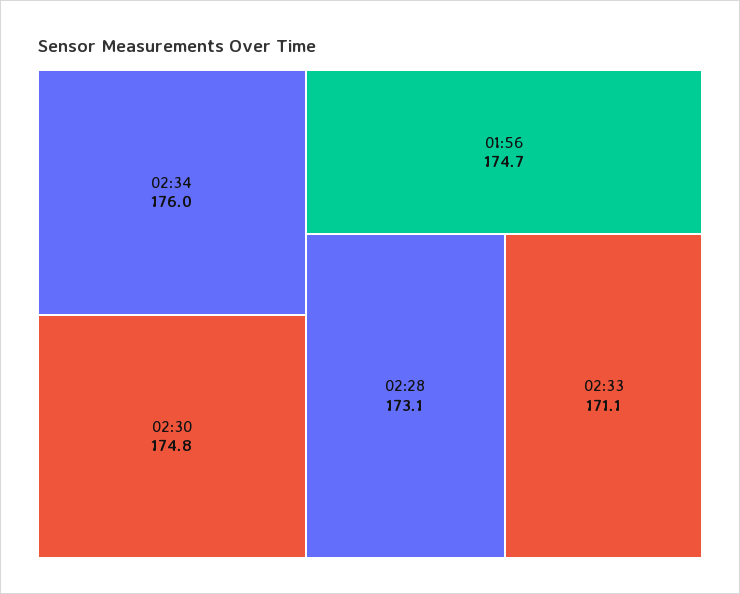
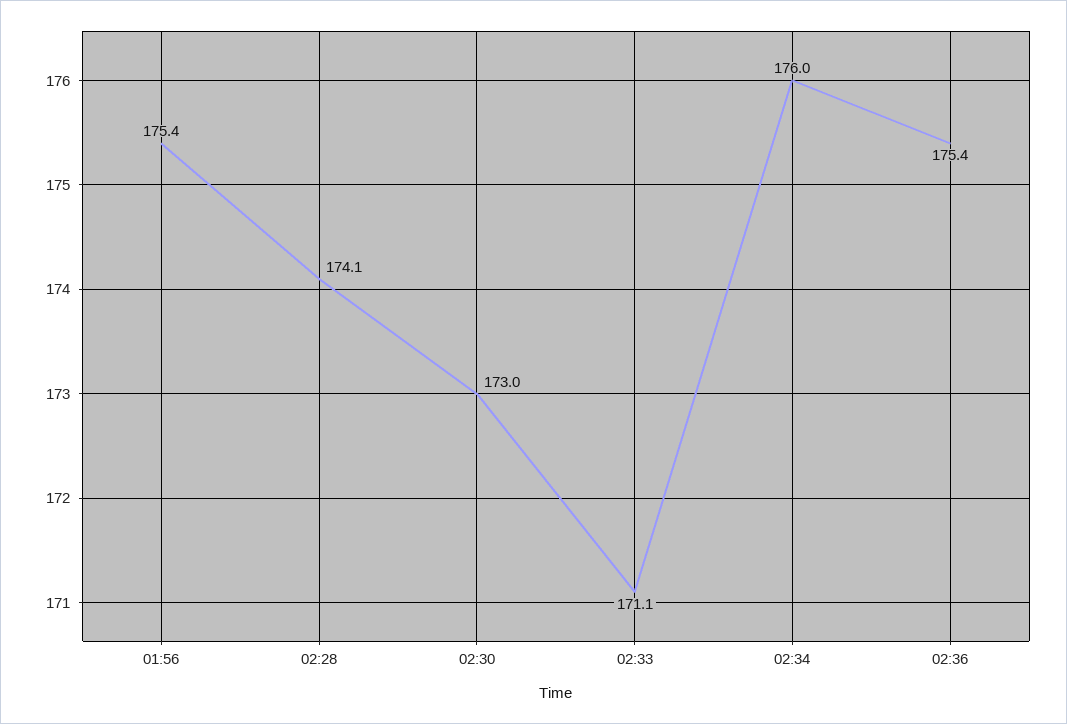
02:30: 174.8 -> 173
01:56: 174.7 -> 175.4
02:28: 173.1 -> 174.1
02:36: none -> 175.4

